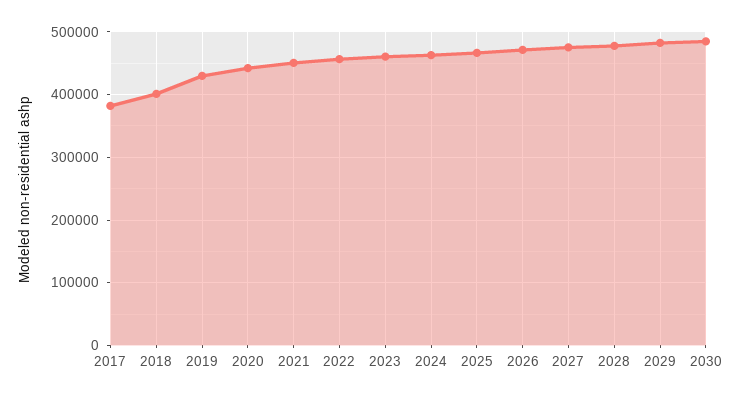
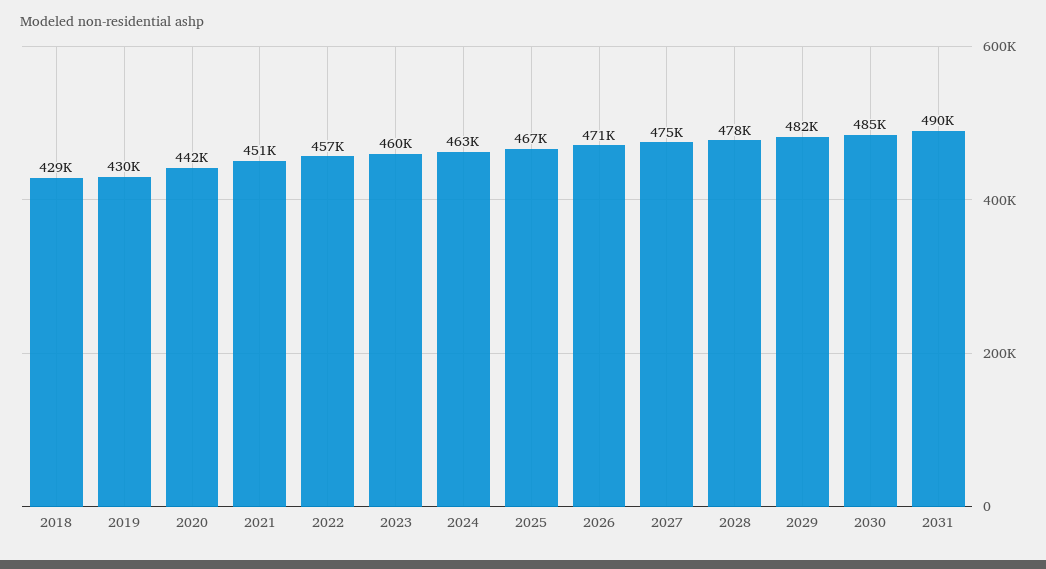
2017: 380000 -> none
2018: 400000 -> 429000
2031: none -> 490000

